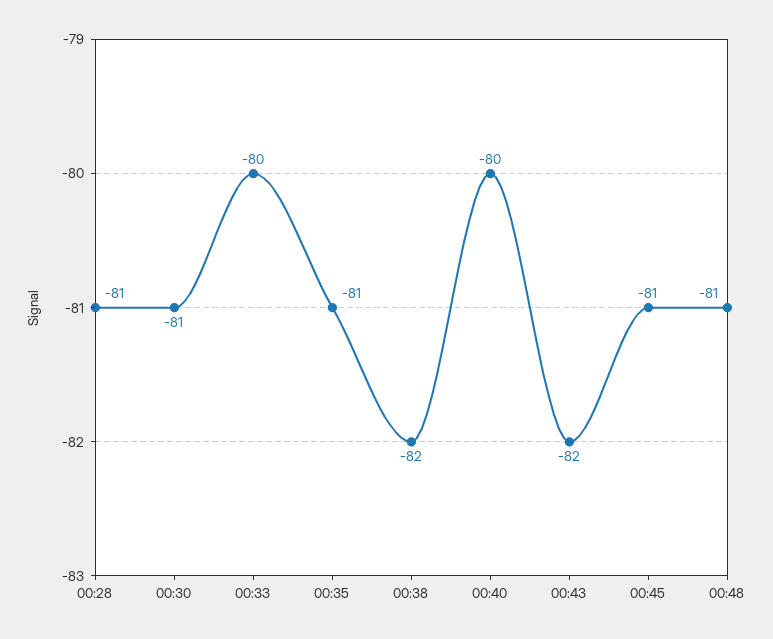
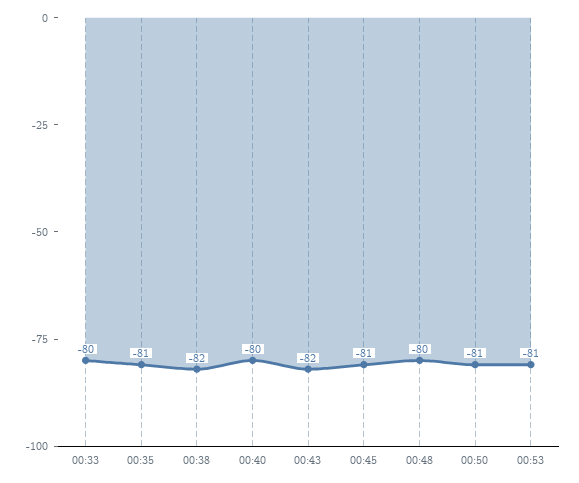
00:28: -81 -> none
00:30: -81 -> none
00:48: -81 -> -80
00:50: none -> -81
00:53: none -> -81

